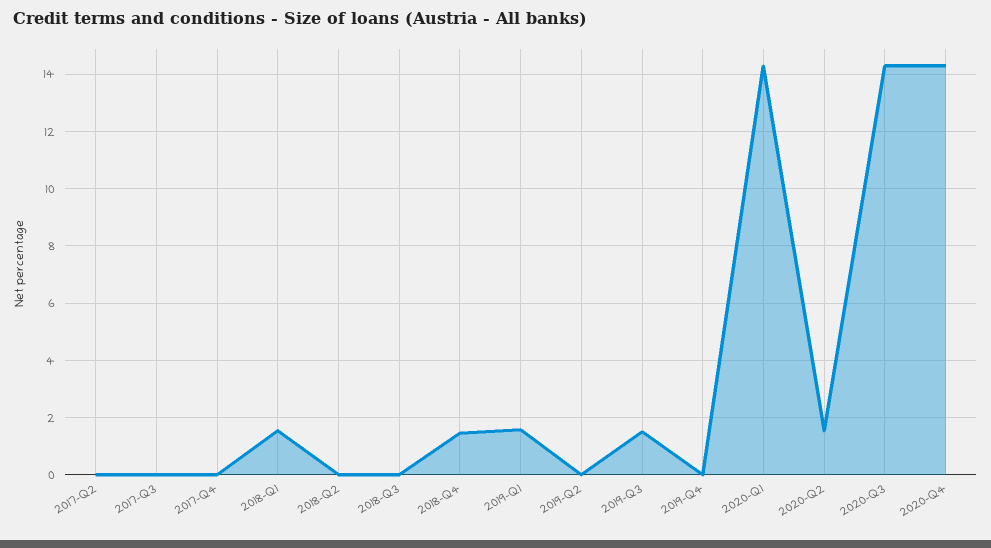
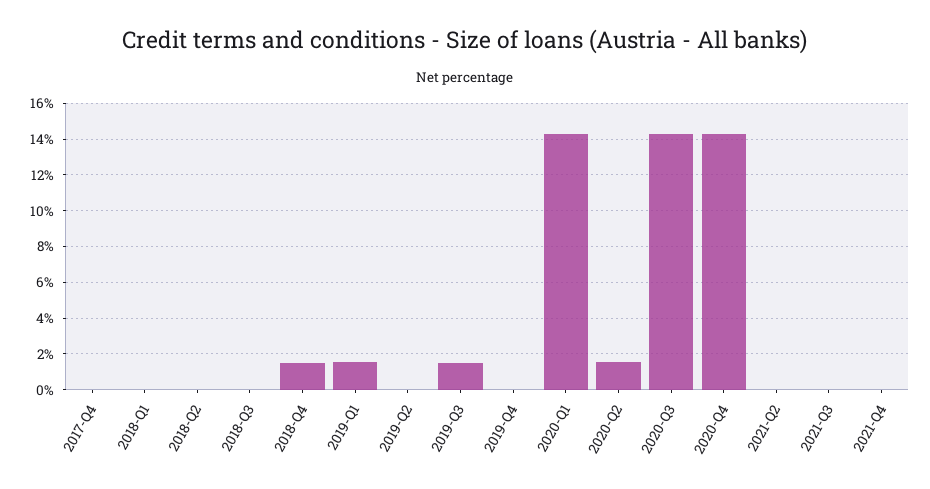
2017-Q2: 0 -> none
2017-Q3: 0 -> none
2018-Q1: 1.5 -> 0
2021-Q2: none -> 0
2021-Q3: none -> 0
2021-Q4: none -> 0

